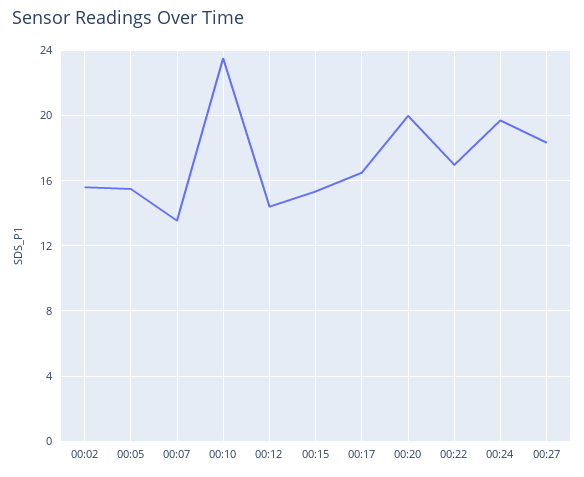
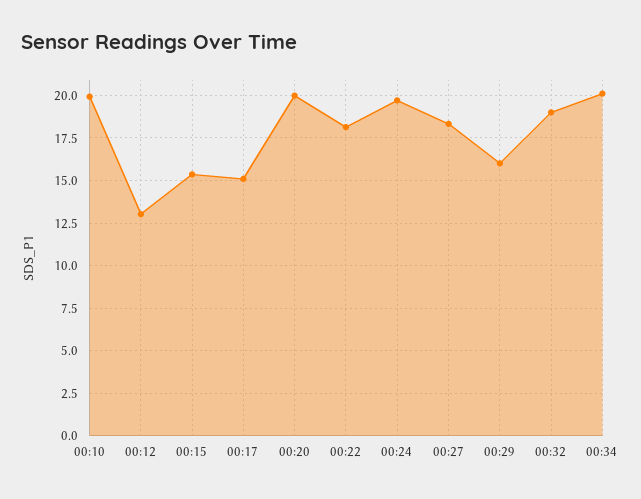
00:02: 15.5 -> none
00:05: 15.5 -> none
00:07: 13.5 -> none
00:10: 23.5 -> 20
00:12: 14.5 -> 13
00:17: 16.5 -> 15
00:22: 17 -> 18
00:29: none -> 16
00:32: none -> 19
00:34: none -> 20

